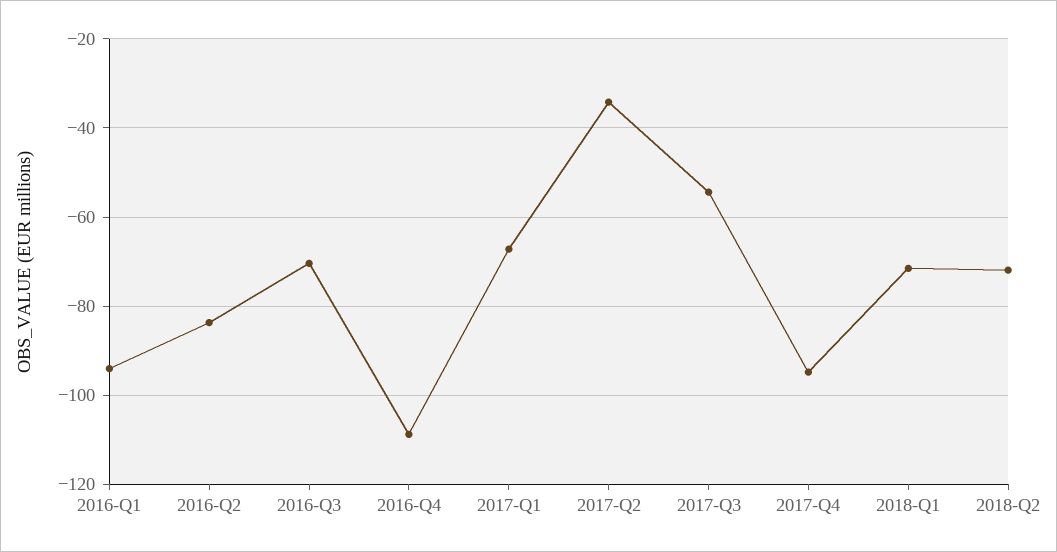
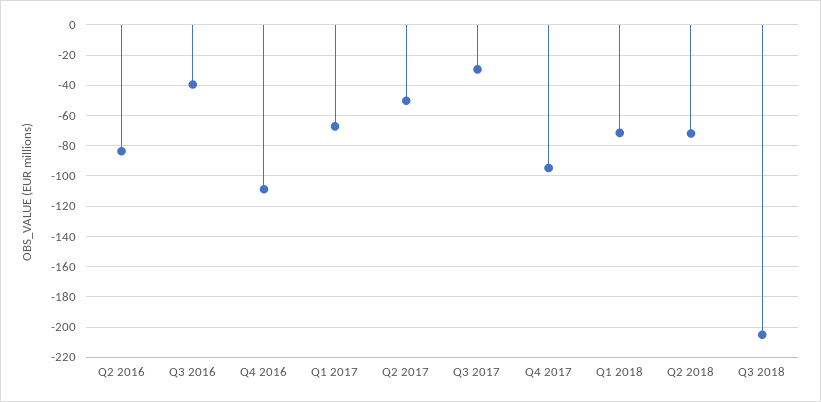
2016-Q1: -94 -> none
2016-Q3: -70 -> -40
2017-Q2: -34 -> -50
2017-Q3: -54 -> -30
Q3 2018: none -> -205

